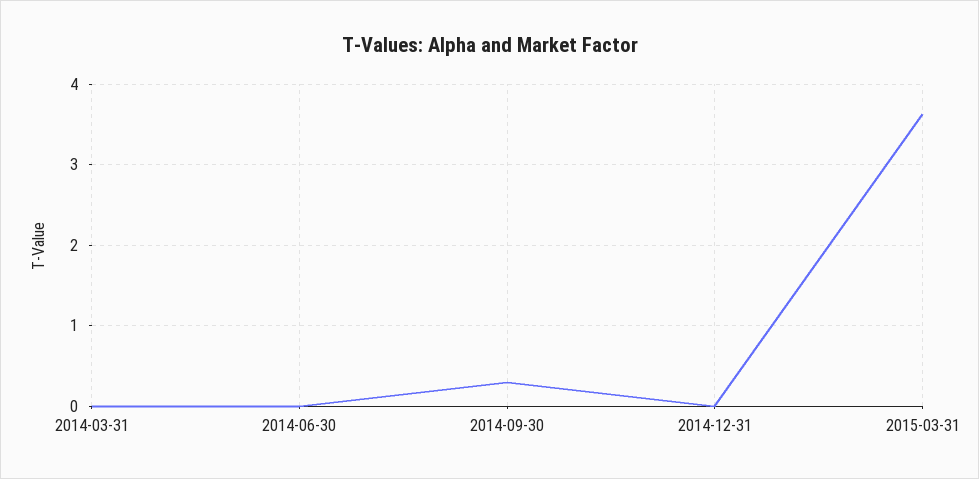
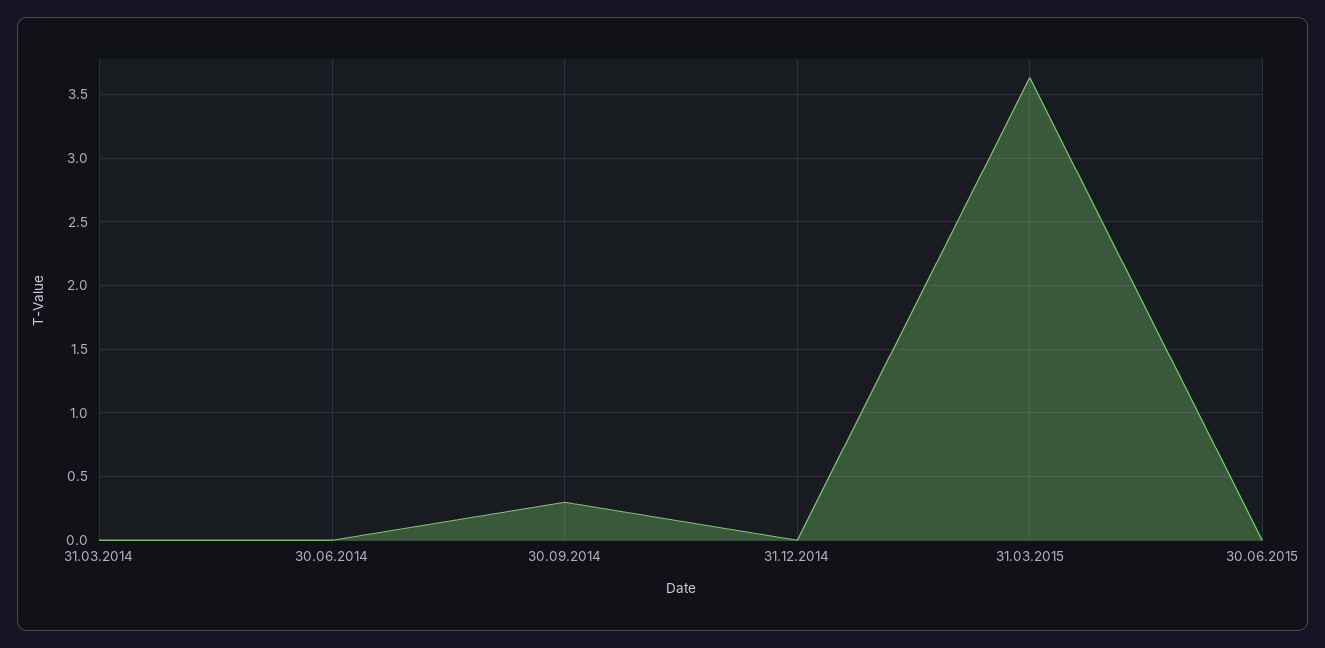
30.06.2015: none -> 0

